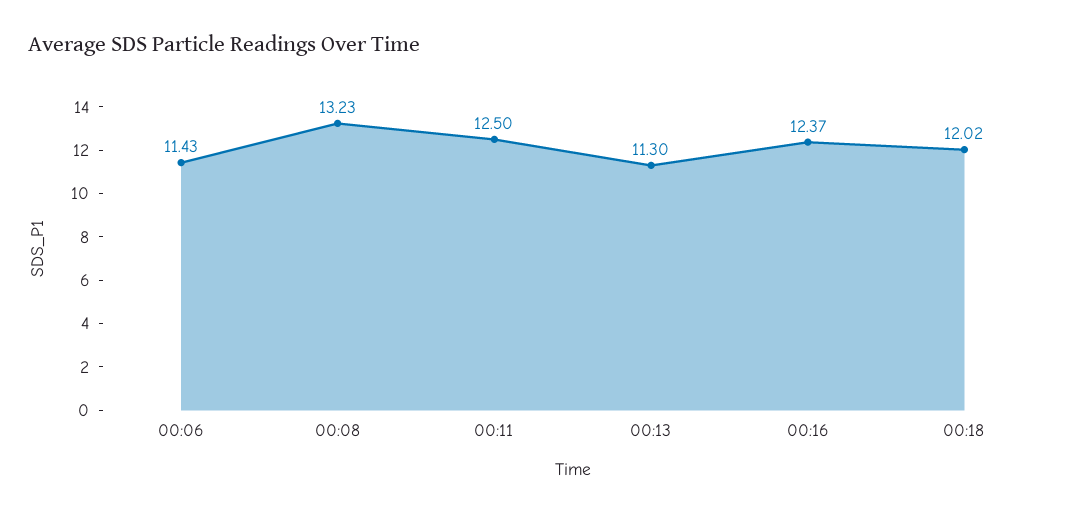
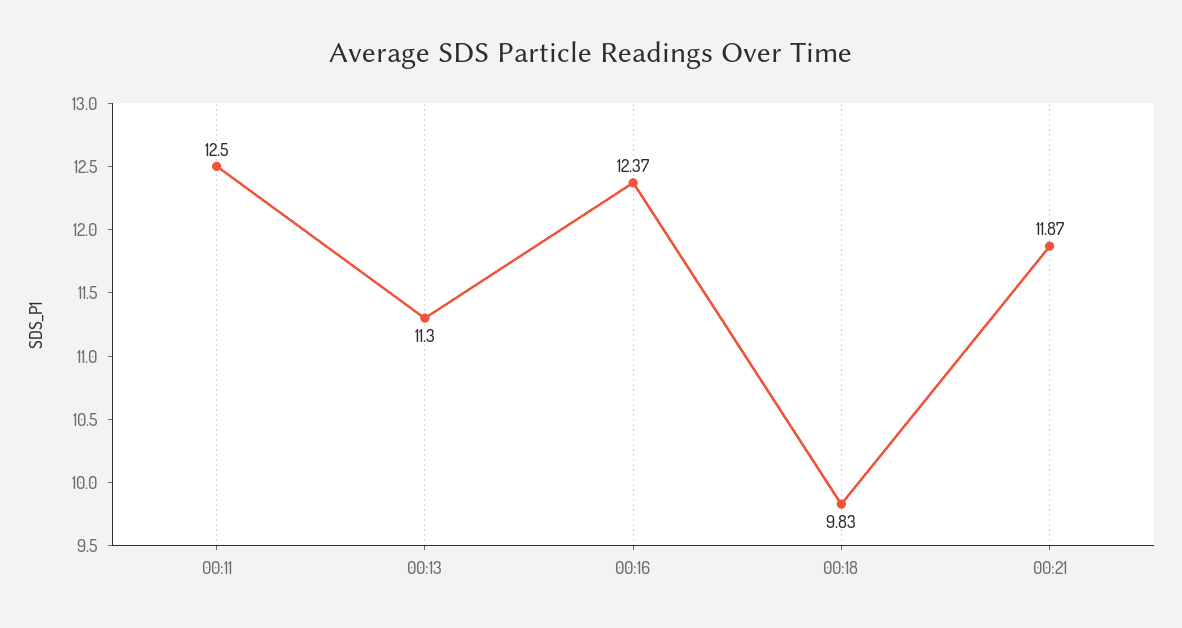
00:06: 11.43 -> none
00:08: 13.23 -> none
00:18: 12.02 -> 9.83
00:21: none -> 11.87

